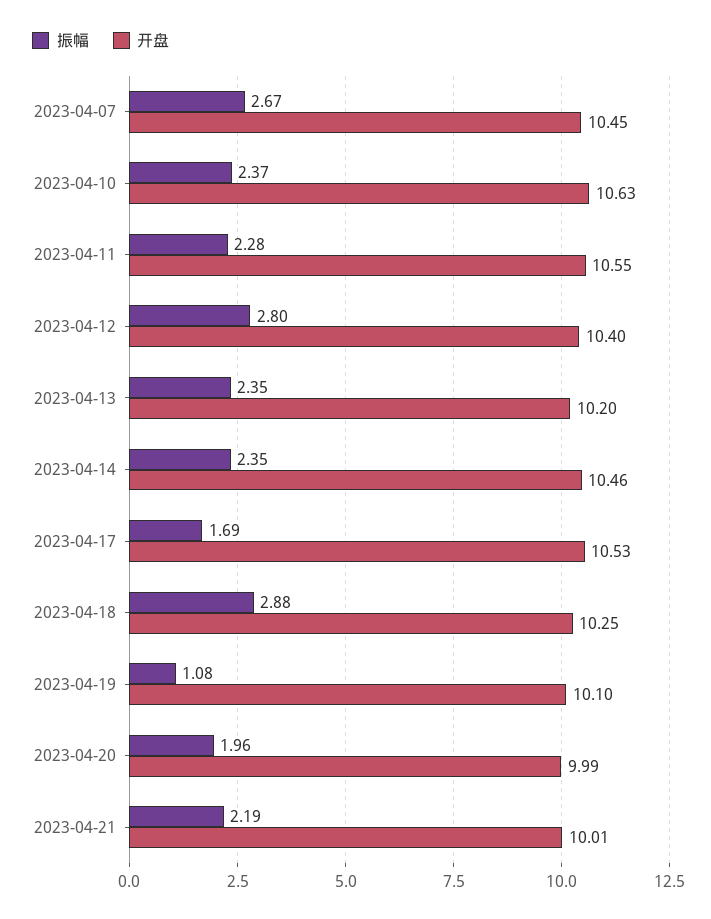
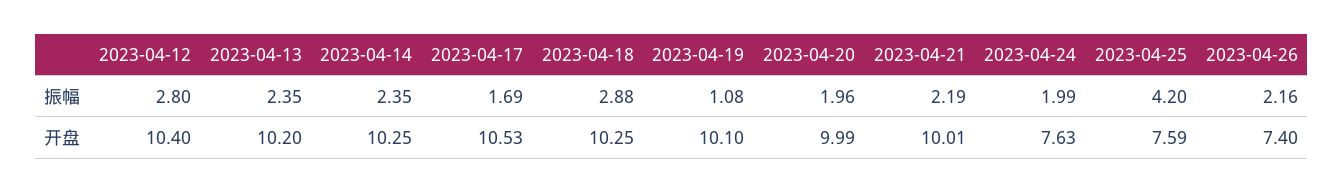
振幅, 2023-04-07: 2.67 -> none
开盘, 2023-04-07: 10.45 -> none
振幅, 2023-04-10: 2.37 -> none
开盘, 2023-04-10: 10.63 -> none
振幅, 2023-04-11: 2.28 -> none
开盘, 2023-04-11: 10.55 -> none
开盘, 2023-04-14: 10.46 -> 10.25
振幅, 2023-04-24: none -> 1.99
振幅, 2023-04-25: none -> 4.2
振幅, 2023-04-26: none -> 2.16
开盘, 2023-04-24: none -> 7.63
开盘, 2023-04-25: none -> 7.59
开盘, 2023-04-26: none -> 7.4

